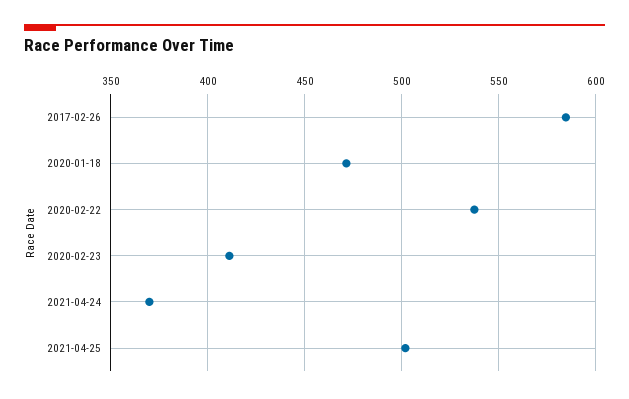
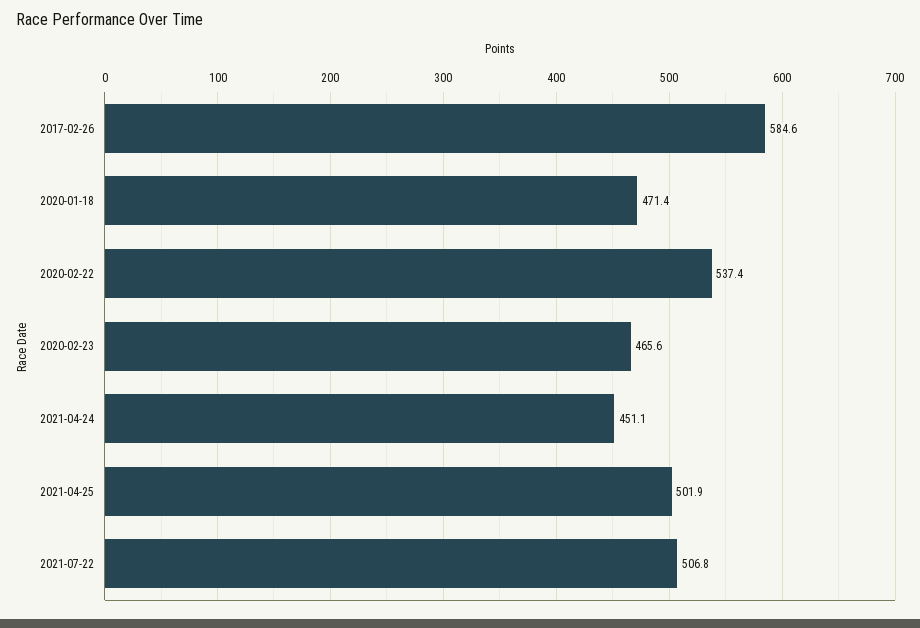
2020-02-23: 410 -> 465.6
2021-04-24: 370 -> 451.1
2021-07-22: none -> 506.8

